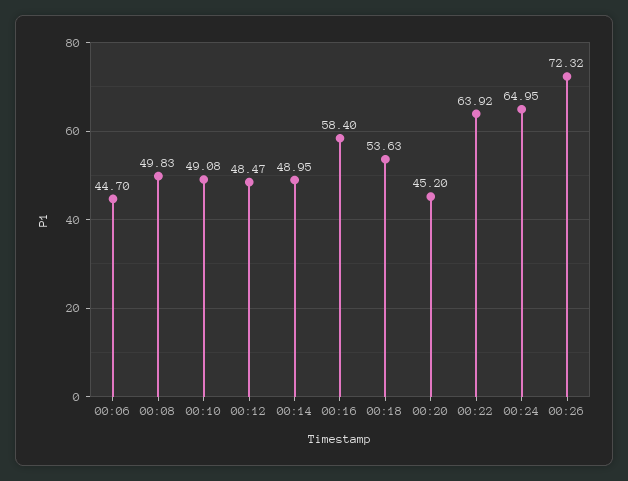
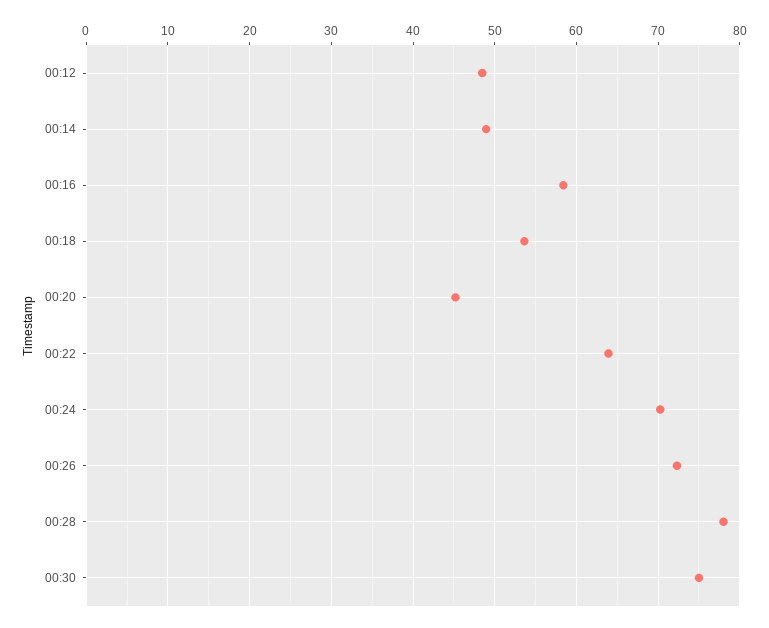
00:06: 44.7 -> none
00:08: 49.83 -> none
00:10: 49.08 -> none
00:24: 64.95 -> 70
00:28: none -> 78
00:30: none -> 75

